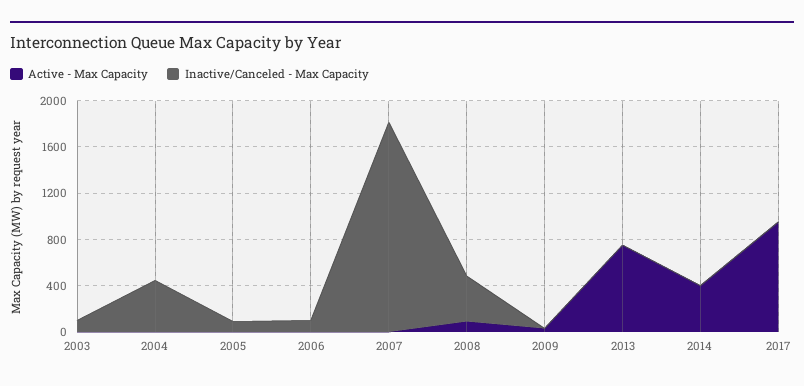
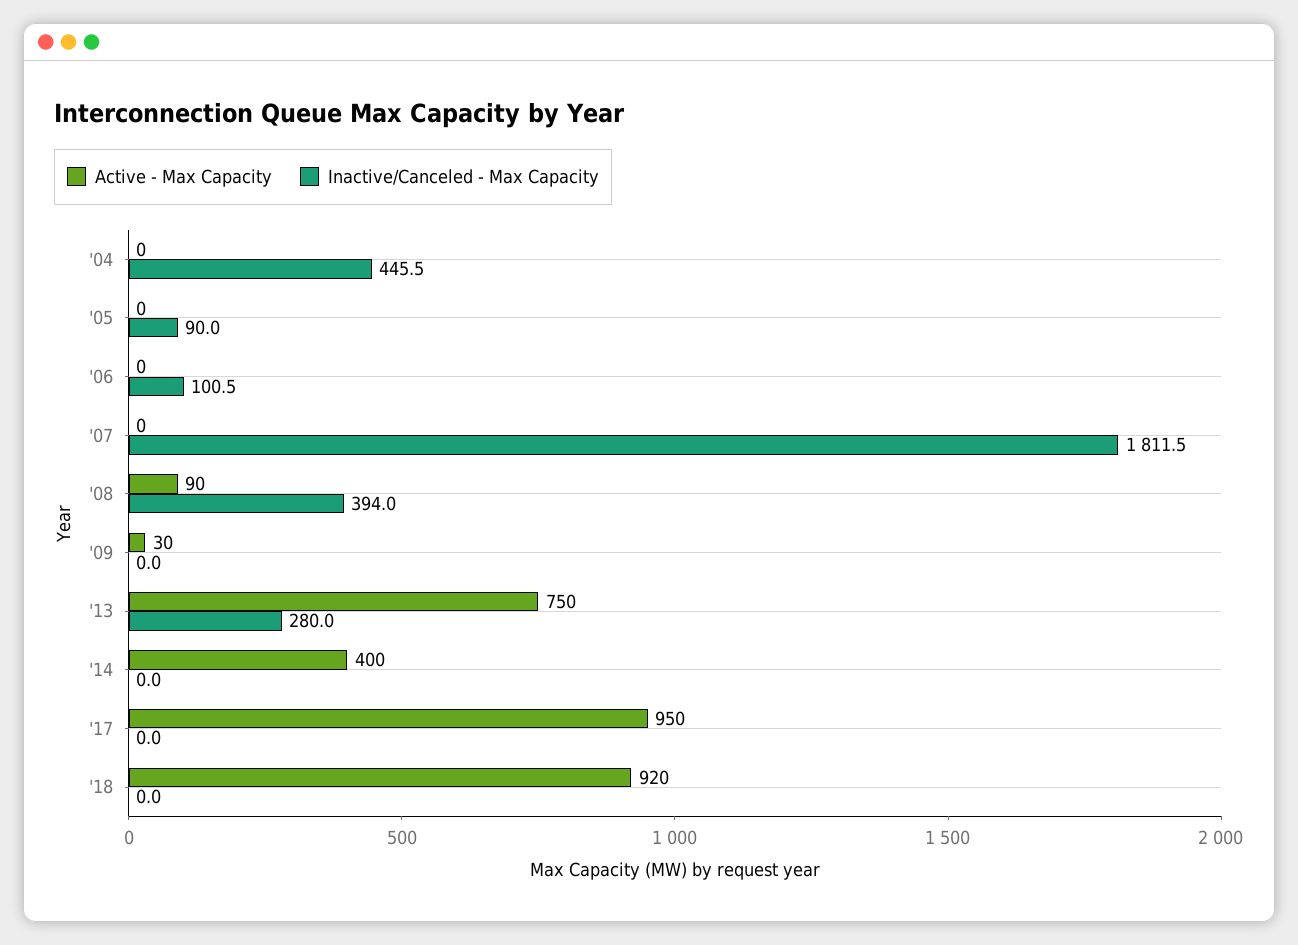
Active - Max Capacity, 2003: 0 -> none
Inactive/Canceled - Max Capacity, 2003: 100 -> none
Inactive/Canceled - Max Capacity, 2013: 0 -> 280
Active - Max Capacity, '18: none -> 920
Inactive/Canceled - Max Capacity, '18: none -> 0

